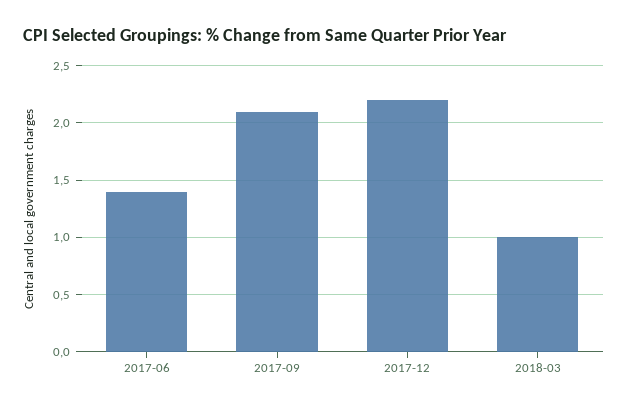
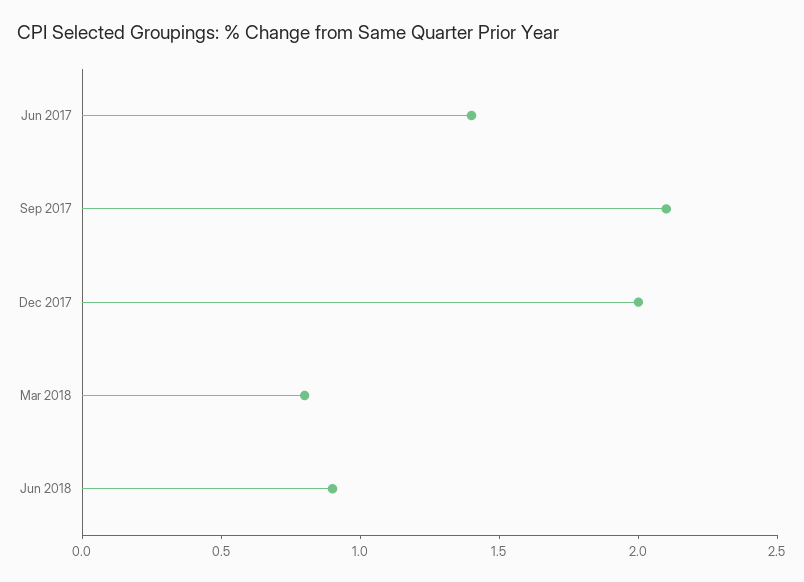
2017-12: 2.2 -> 2
2018-03: 1 -> 0.8
Jun 2018: none -> 0.9

